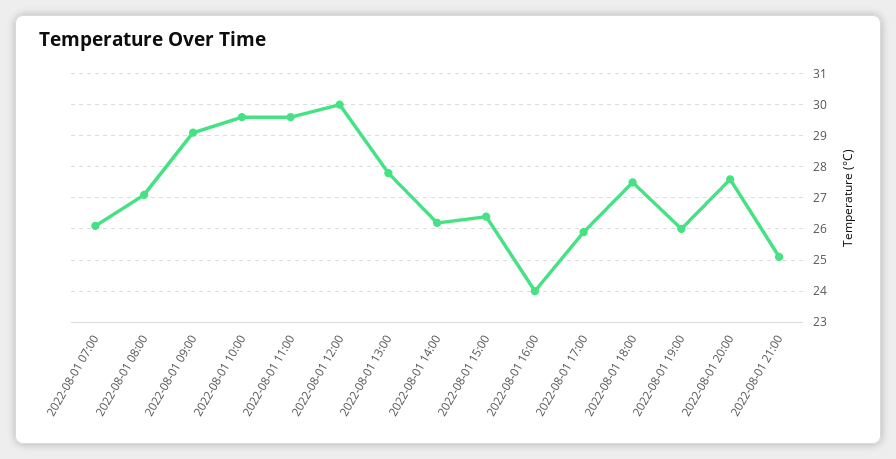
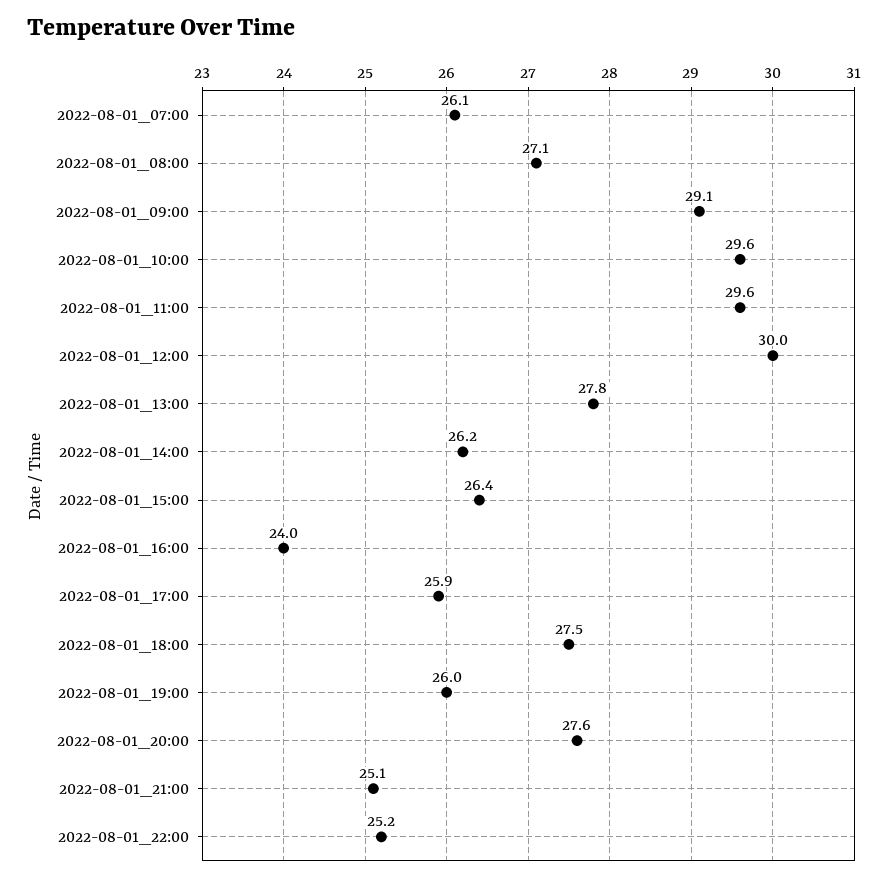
2022-08-01_22:00: none -> 25.2

